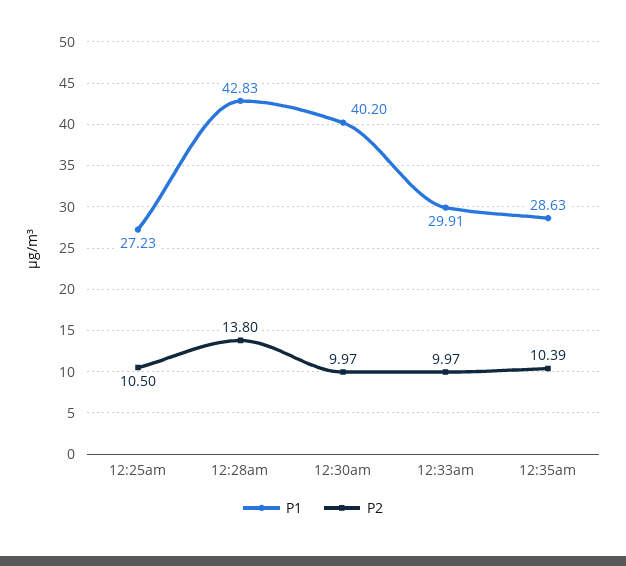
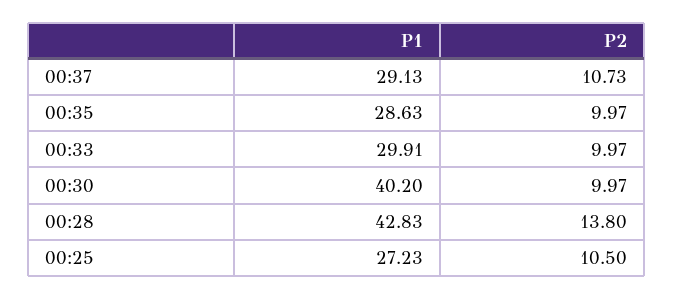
P2, 12:35am: 10.39 -> 9.97
P1, 00:37: none -> 29.13
P2, 00:37: none -> 10.73

